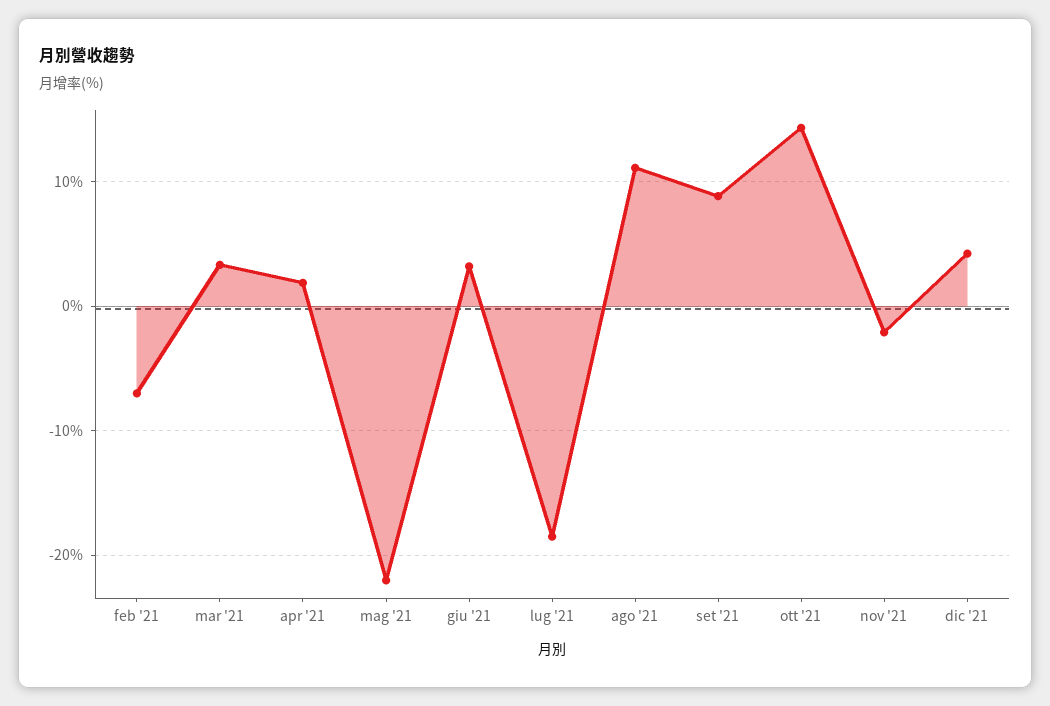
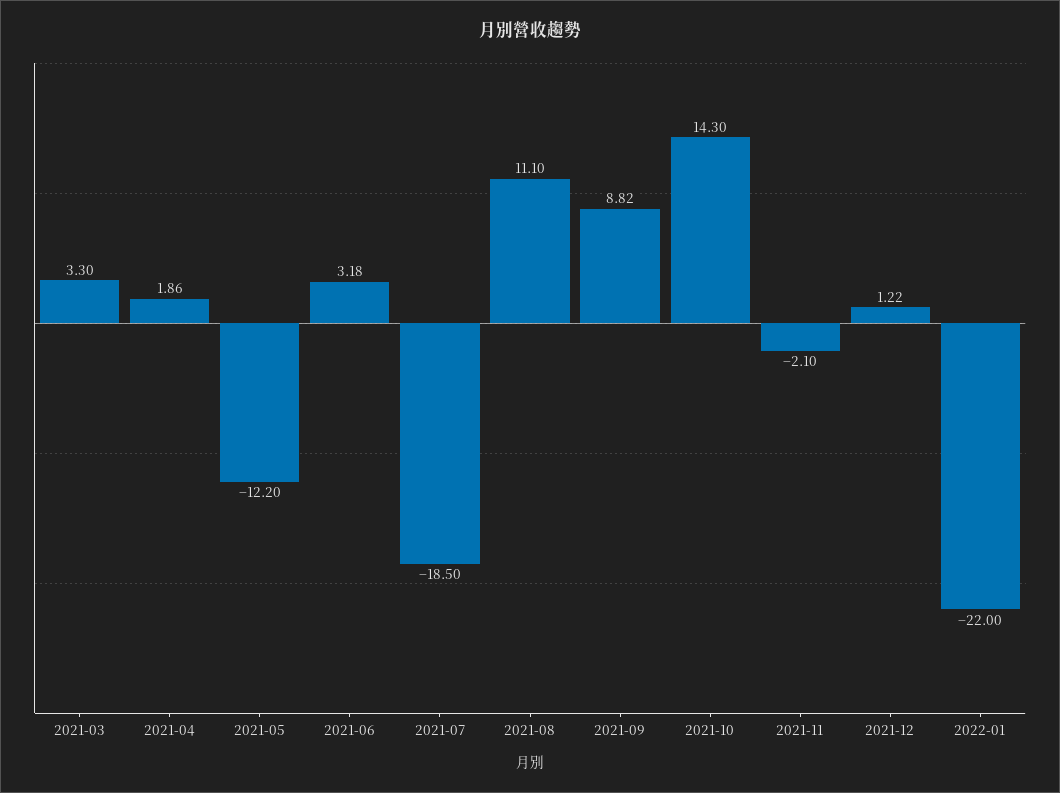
feb '21: -7 -> none
mag '21: -22 -> -12.2
dic '21: 4 -> 1.22
2022-01: none -> -22

